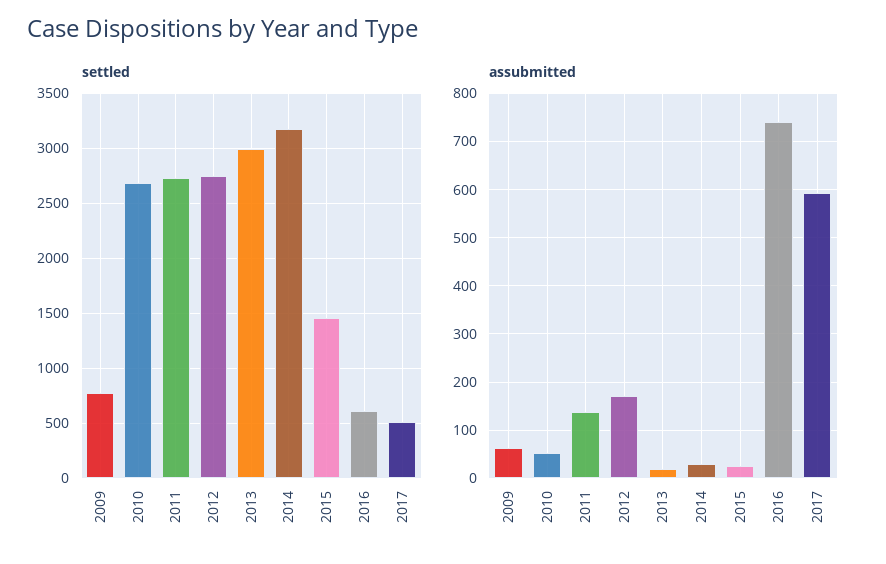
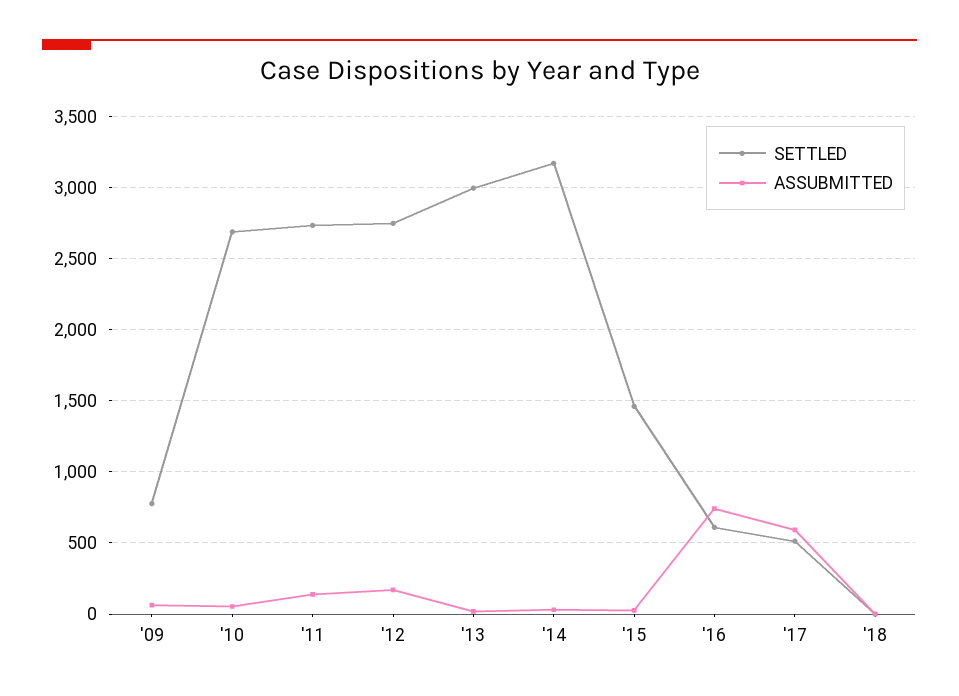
settled, '18: none -> 0
assubmitted, '18: none -> 0

